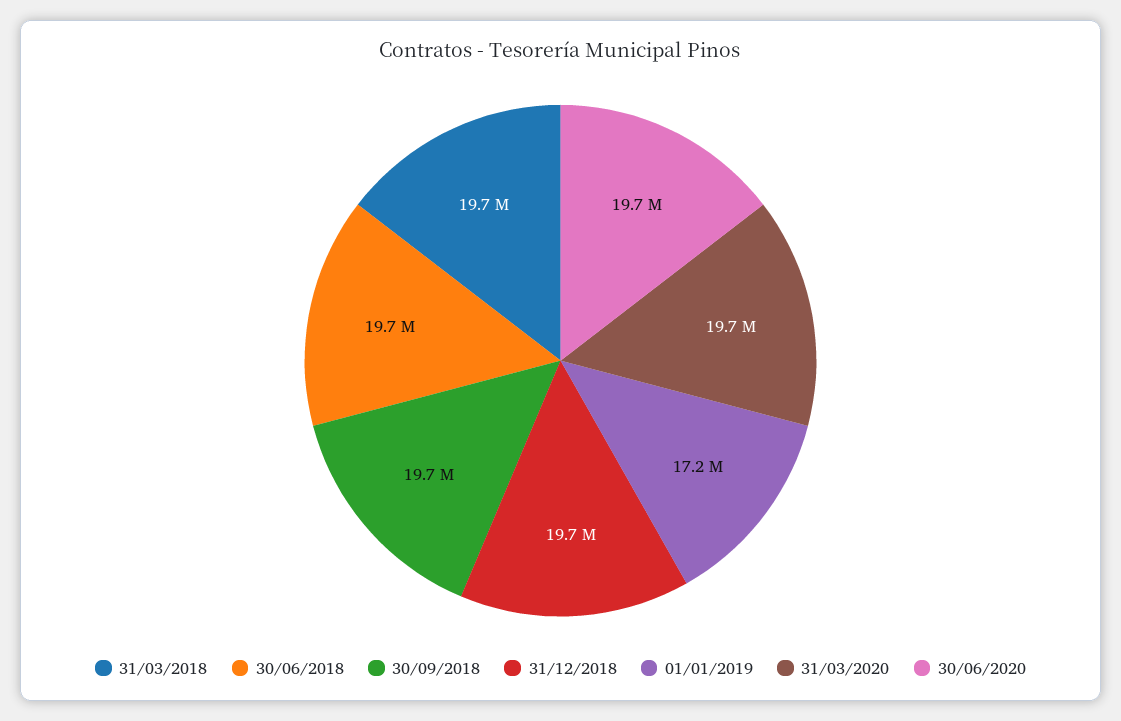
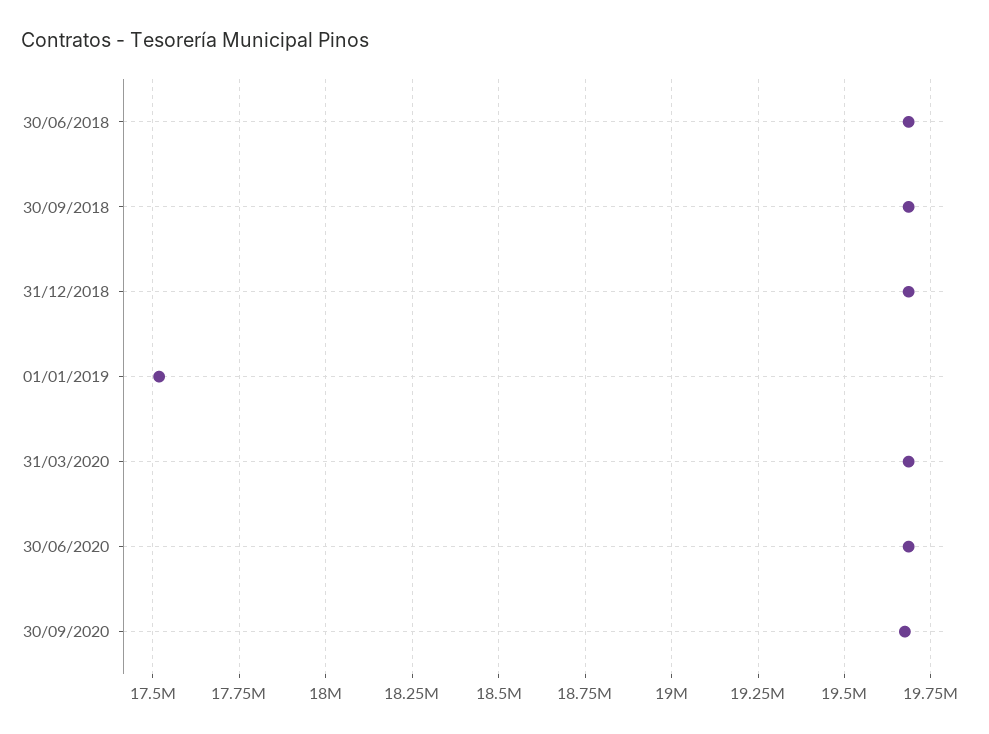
31/03/2018: 19700000 -> none
01/01/2019: 17200000 -> 17525000
30/09/2020: none -> 19675000

